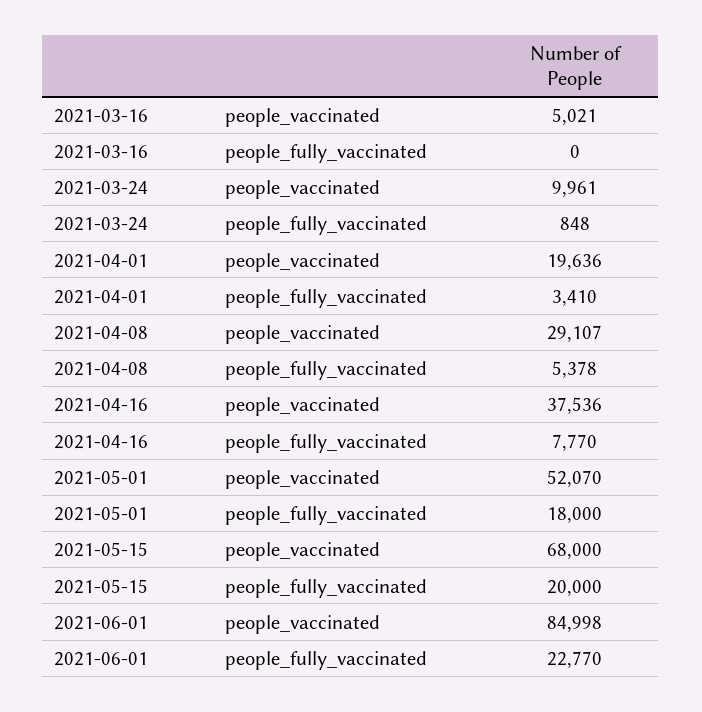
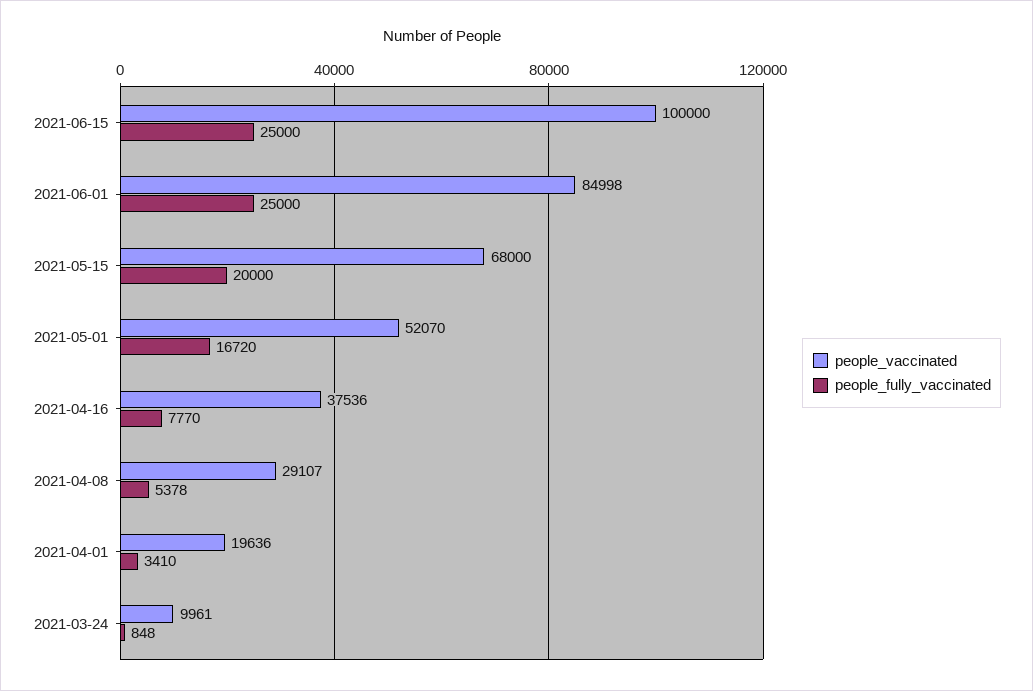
people_vaccinated, 2021-03-16: 5021 -> none
people_fully_vaccinated, 2021-03-16: 0 -> none
people_fully_vaccinated, 2021-05-01: 18000 -> 16720
people_fully_vaccinated, 2021-06-01: 22770 -> 25000
people_vaccinated, 2021-06-15: none -> 100000
people_fully_vaccinated, 2021-06-15: none -> 25000

